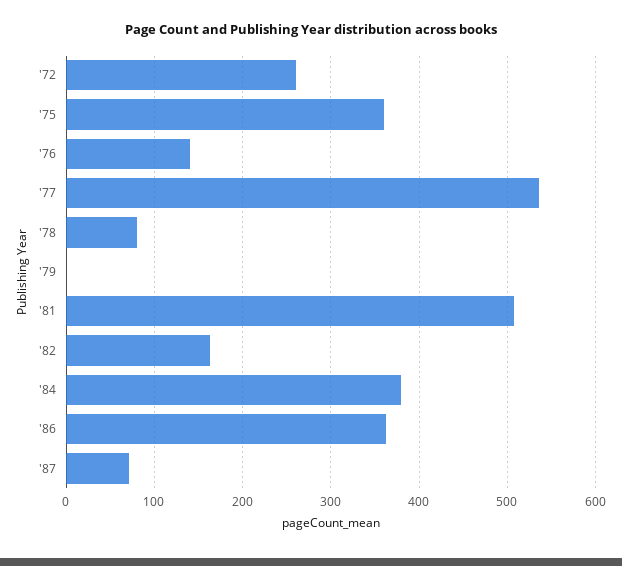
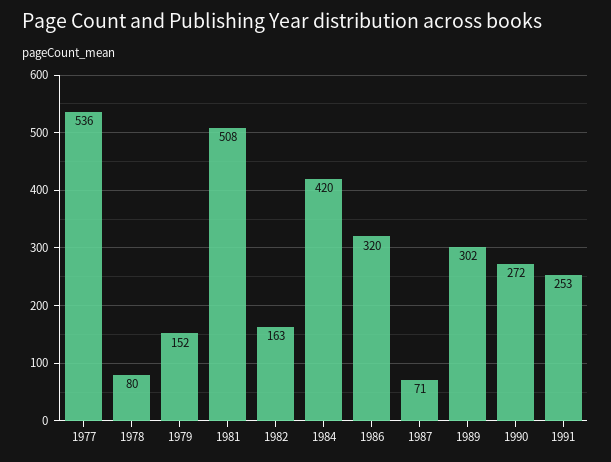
'72: 260 -> none
'75: 360 -> none
'76: 140 -> none
'79: 0 -> 152
'84: 380 -> 420
'86: 360 -> 320
1989: none -> 302
1990: none -> 272
1991: none -> 253

